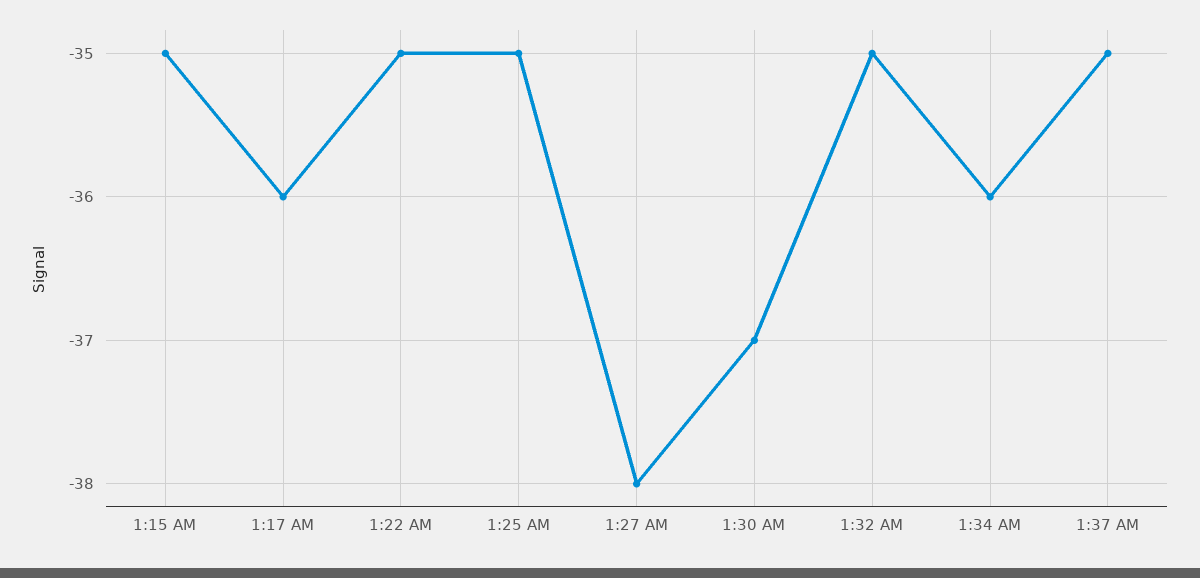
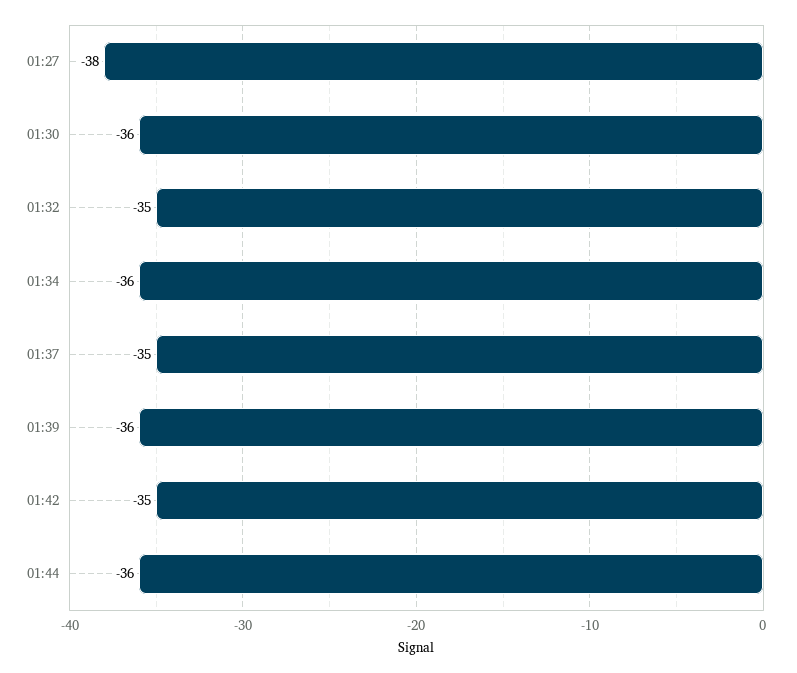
1:15 AM: -35 -> none
1:17 AM: -36 -> none
1:22 AM: -35 -> none
1:25 AM: -35 -> none
1:30 AM: -37 -> -36
01:39: none -> -36
01:42: none -> -35
01:44: none -> -36

